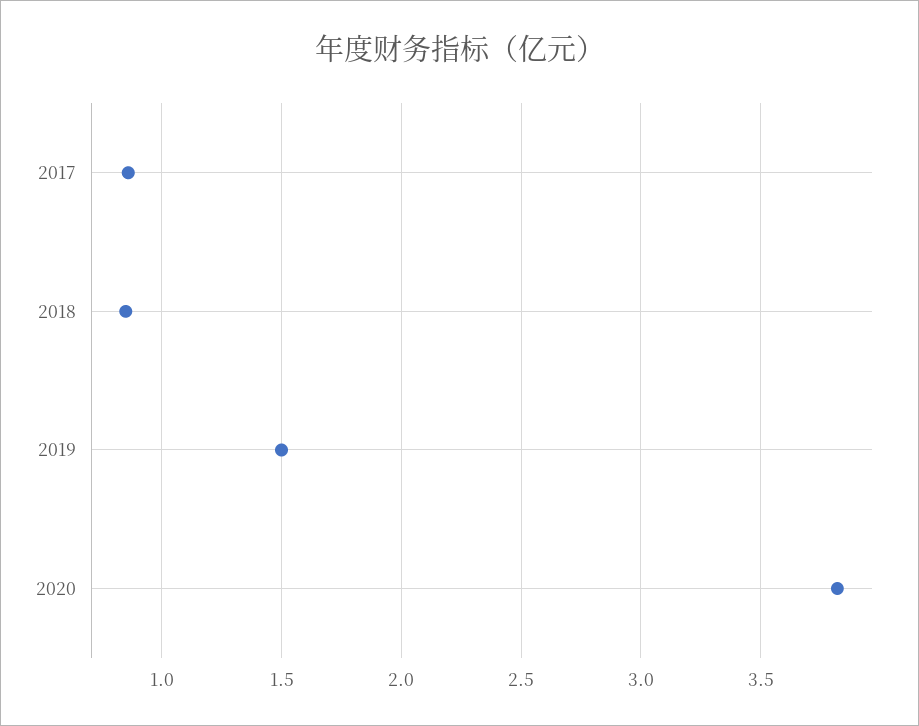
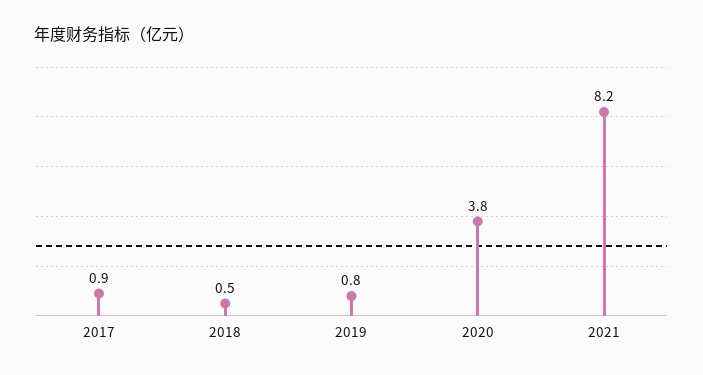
2018: 0.85 -> 0.5
2019: 1.5 -> 0.8
2021: none -> 8.2

